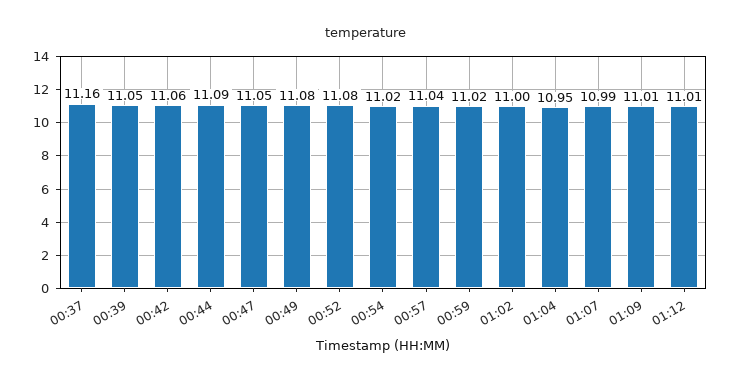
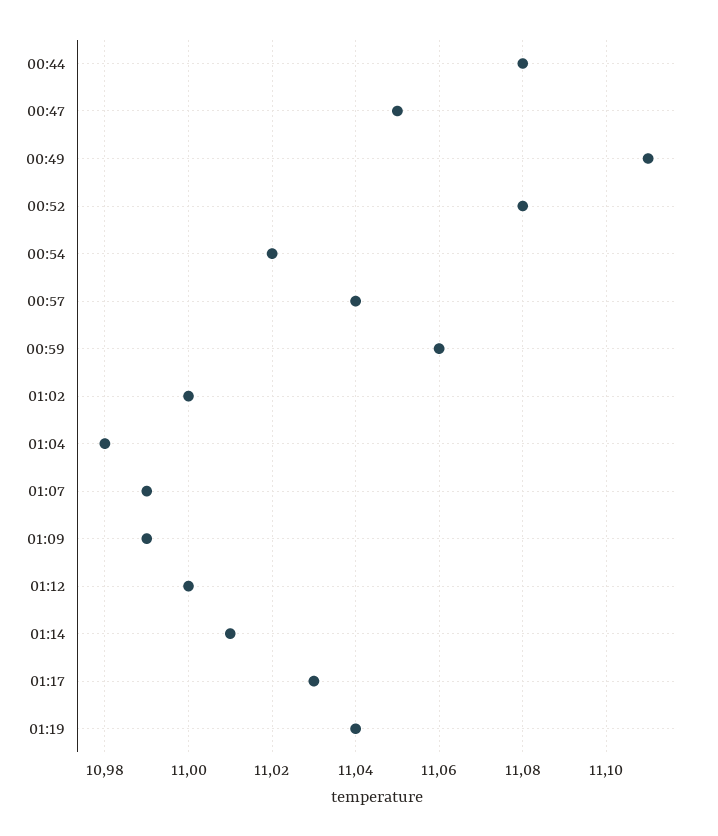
00:37: 11.16 -> none
00:39: 11.05 -> none
00:42: 11.06 -> none
00:44: 11.09 -> 11.08
00:49: 11.08 -> 11.11
00:59: 11.02 -> 11.06
01:04: 10.95 -> 10.98
01:09: 11.01 -> 10.99
01:12: 11.01 -> 11
01:14: none -> 11.01
01:17: none -> 11.03
01:19: none -> 11.04

